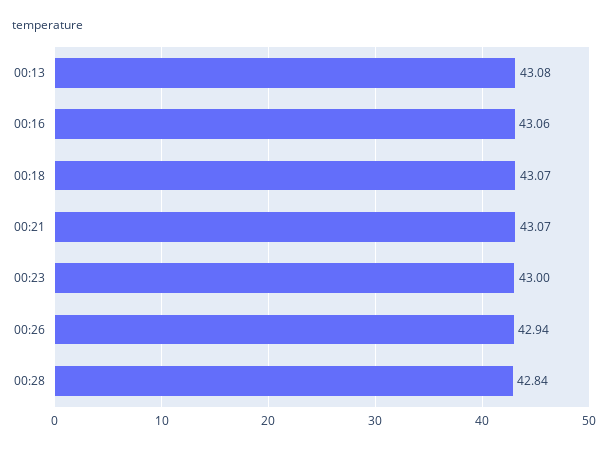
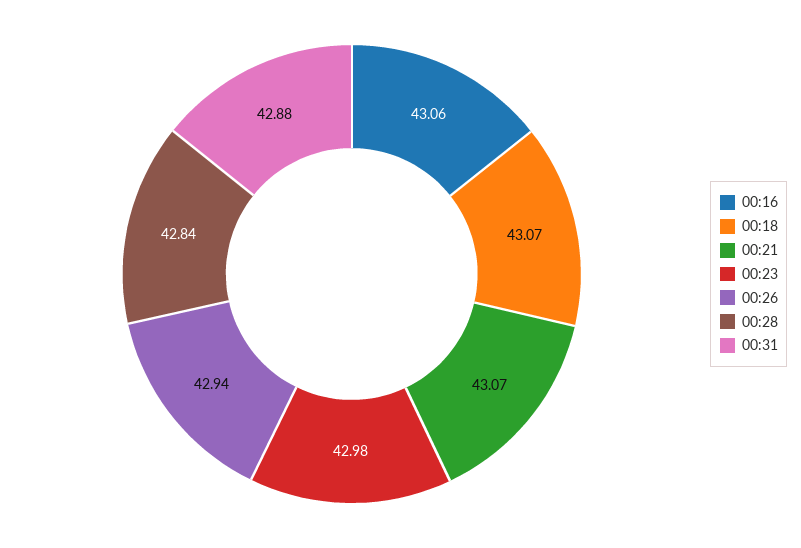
00:13: 43.08 -> none
00:23: 43 -> 42.98
00:31: none -> 42.88

